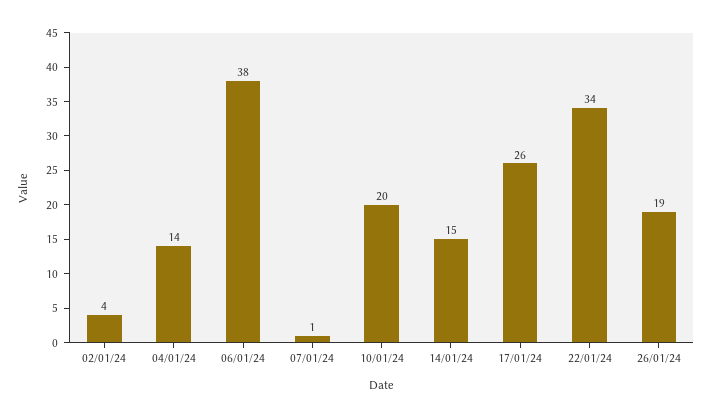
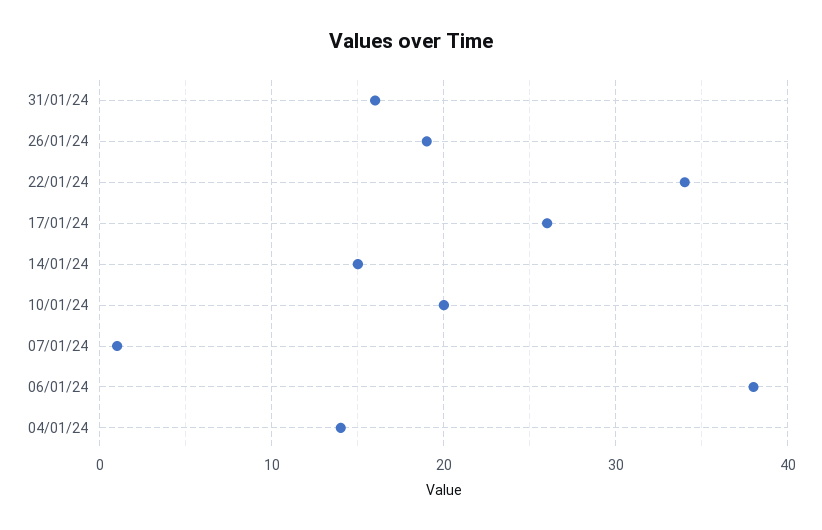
02/01/24: 4 -> none
31/01/24: none -> 16

